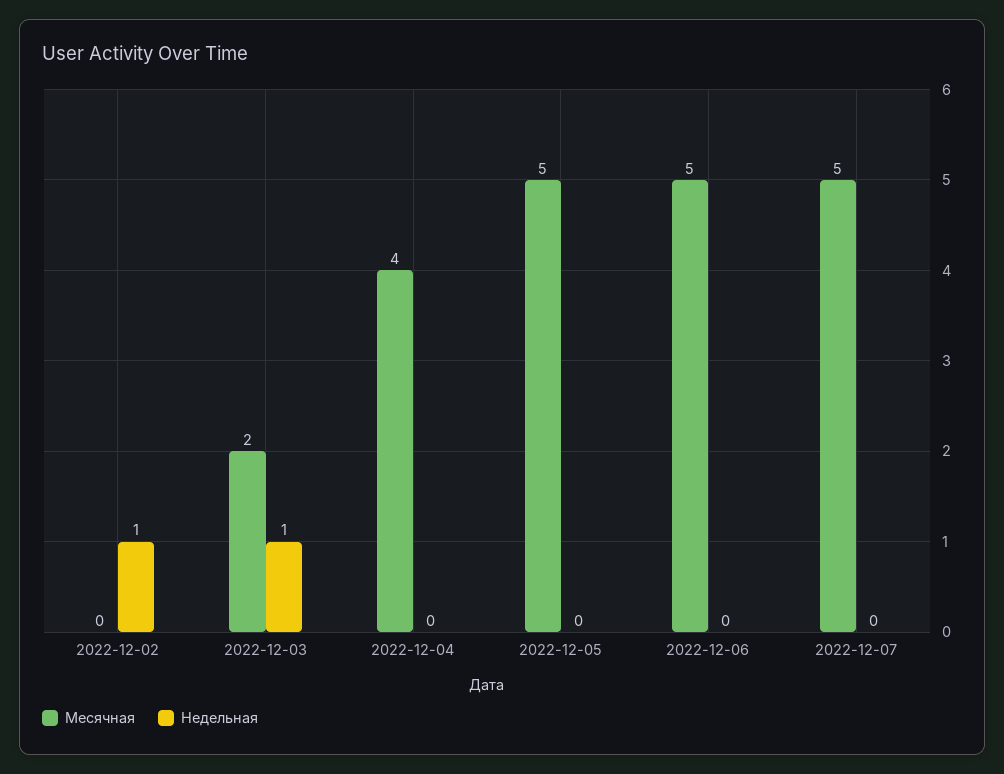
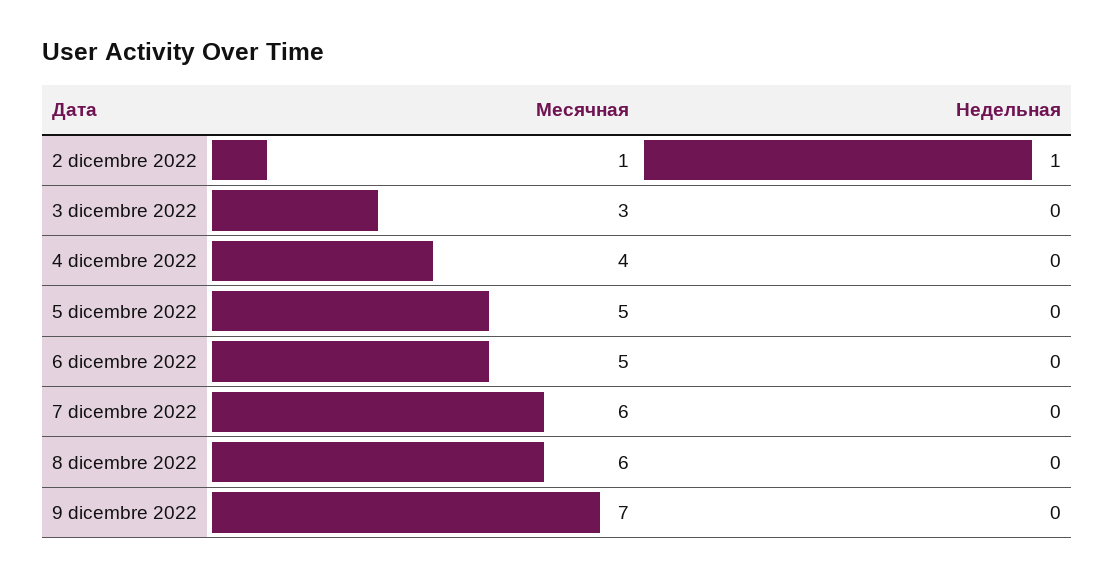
Месячная, 2022-12-02: 0 -> 1
Месячная, 2022-12-03: 2 -> 3
Недельная, 2022-12-03: 1 -> 0
Месячная, 2022-12-07: 5 -> 6
Месячная, 8 dicembre 2022: none -> 6
Недельная, 8 dicembre 2022: none -> 0
Месячная, 9 dicembre 2022: none -> 7
Недельная, 9 dicembre 2022: none -> 0

